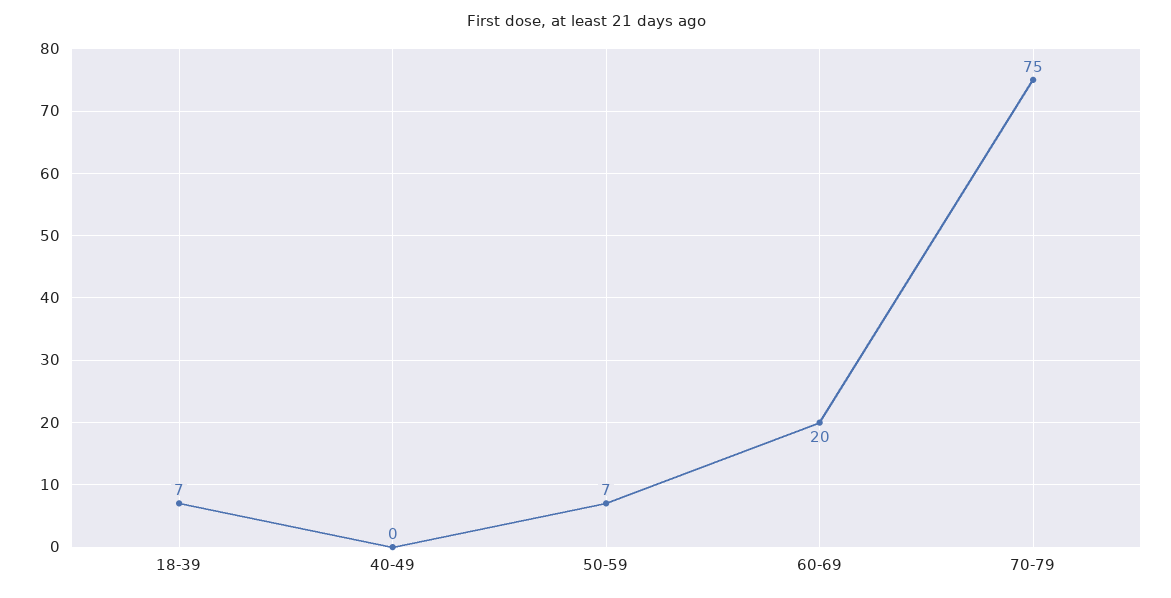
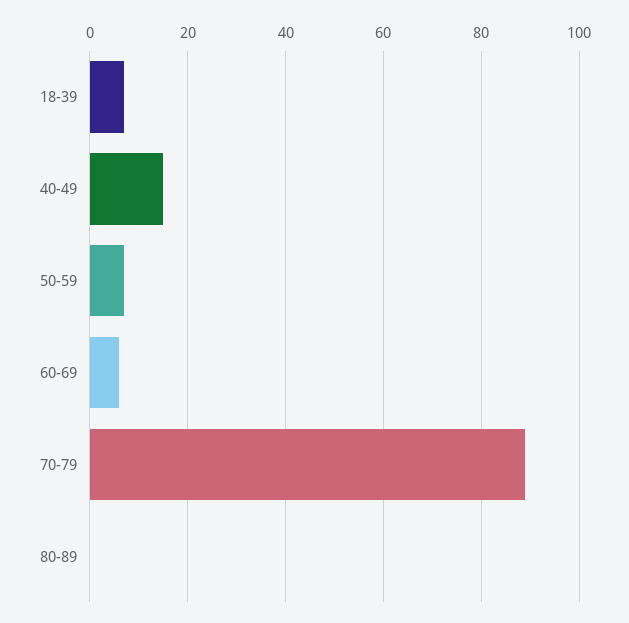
40-49: 0 -> 15
60-69: 20 -> 5
70-79: 75 -> 90
80-89: none -> 0

